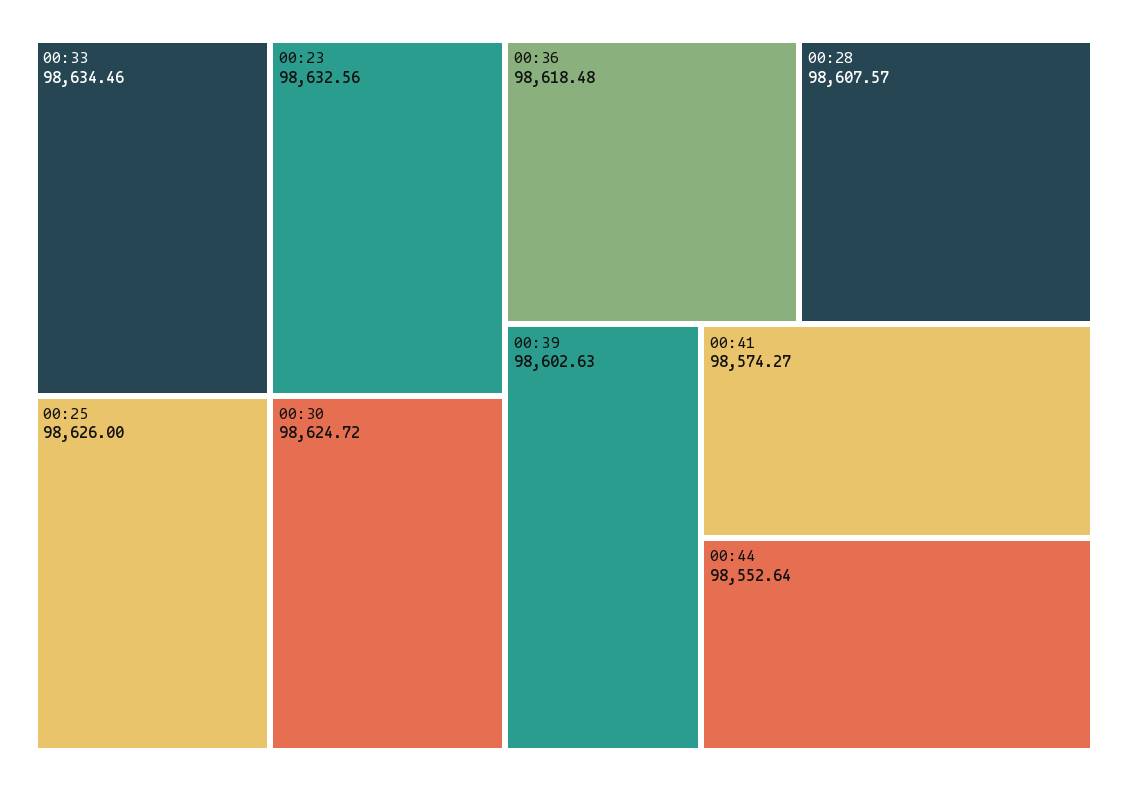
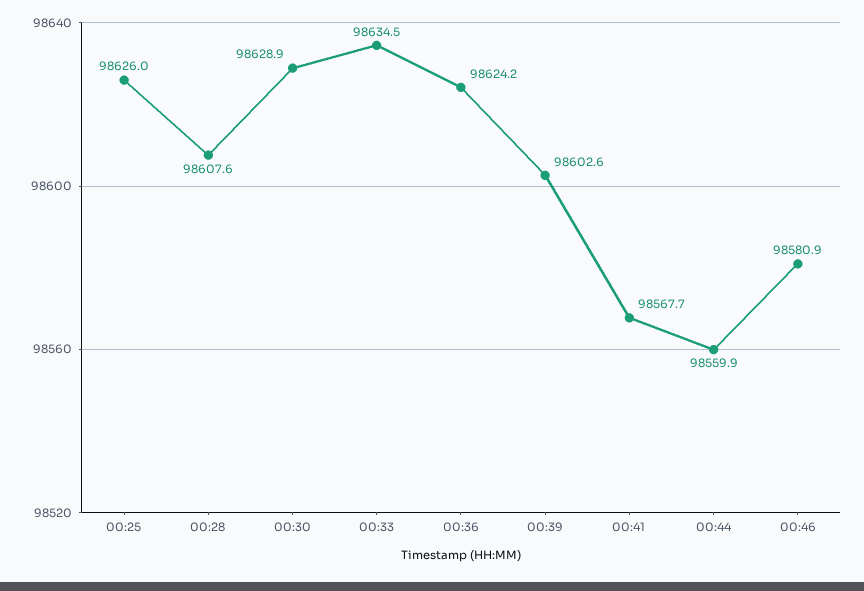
00:23: 98632.56 -> none
00:30: 98624.72 -> 98628.9
00:36: 98618.48 -> 98624.2
00:41: 98574.27 -> 98567.7
00:44: 98552.64 -> 98559.9
00:46: none -> 98580.9

